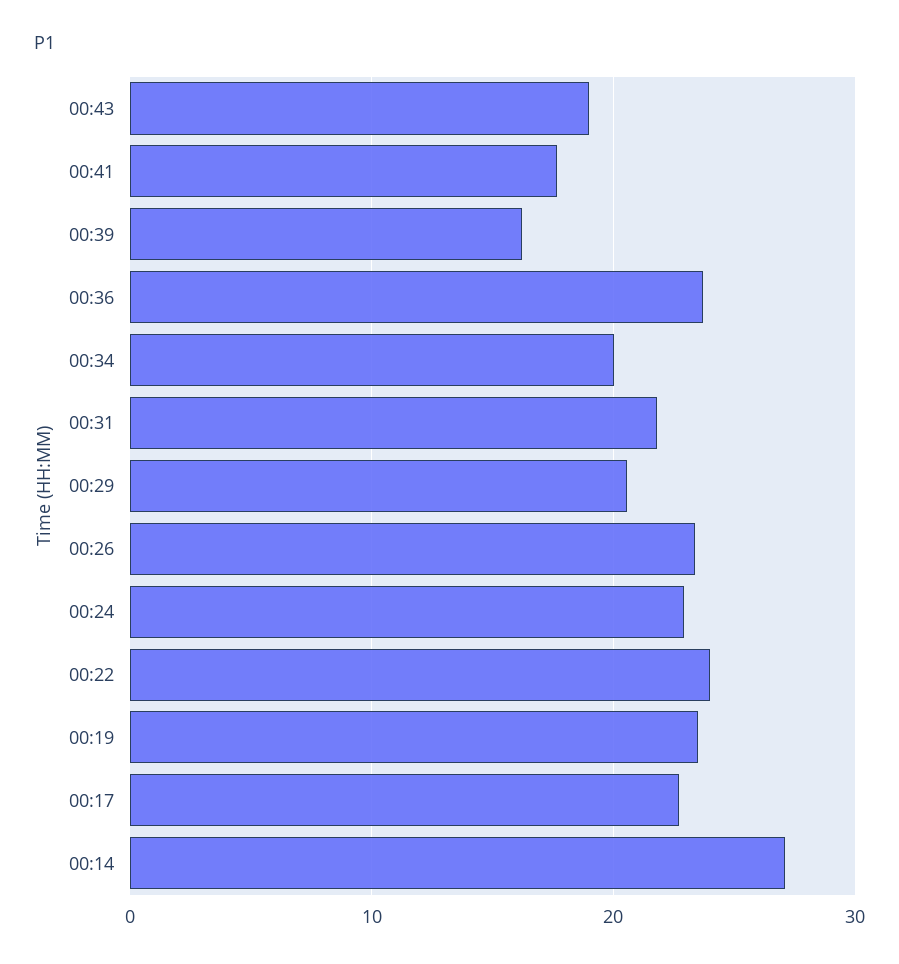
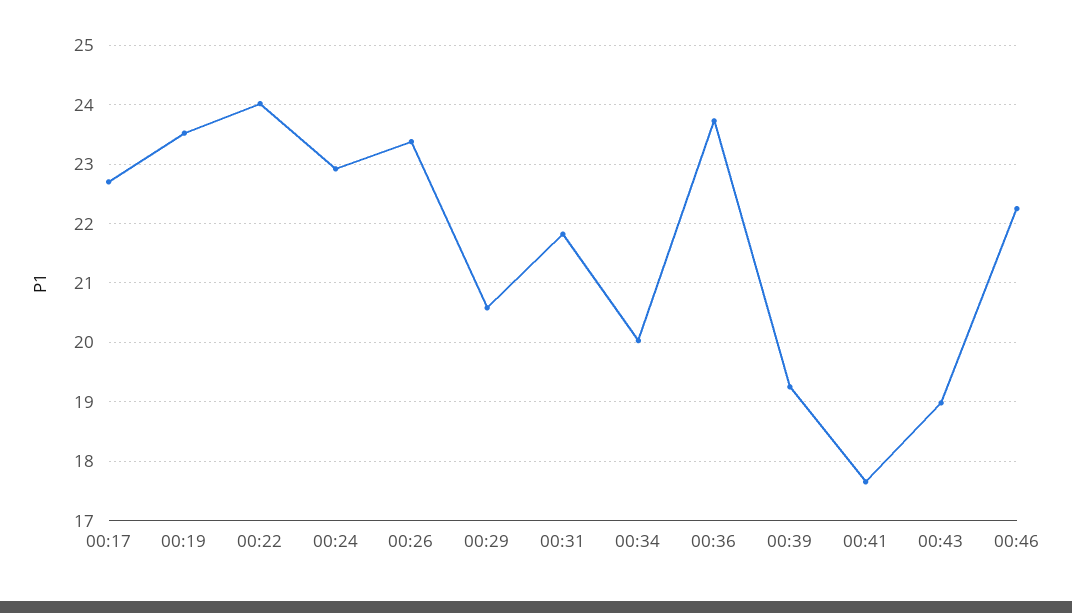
00:39: 16 -> 19.2
00:14: 27 -> none
00:46: none -> 22.2

